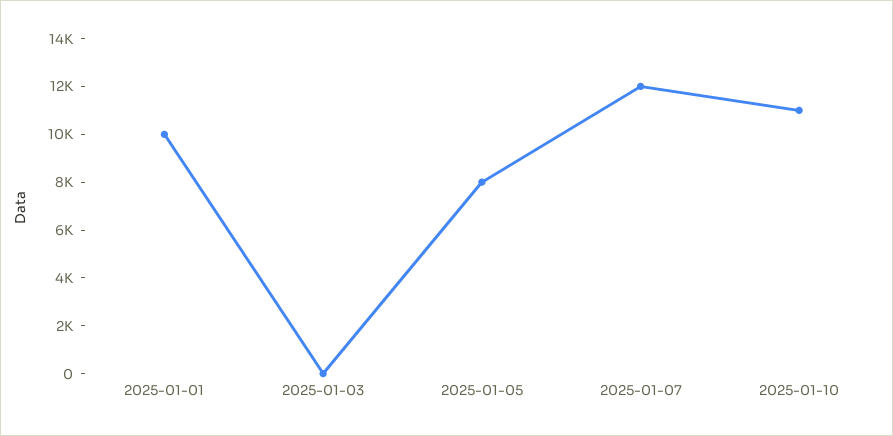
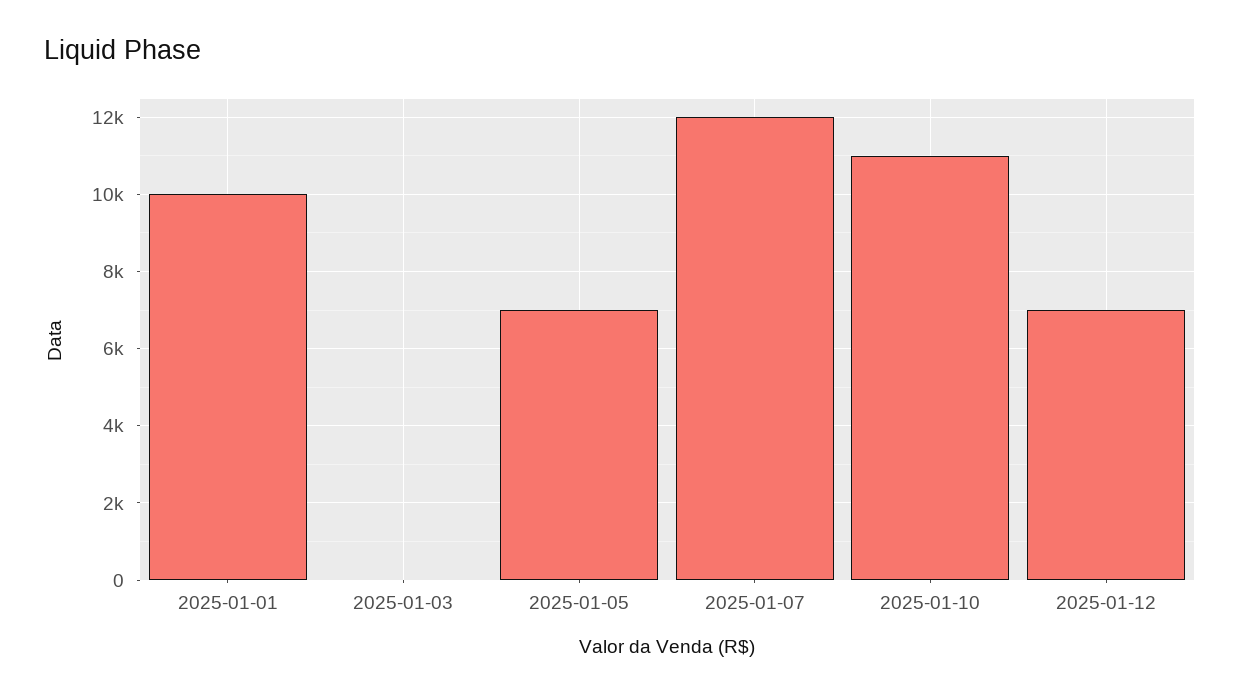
2025-01-05: 8000 -> 7000
2025-01-12: none -> 7000

